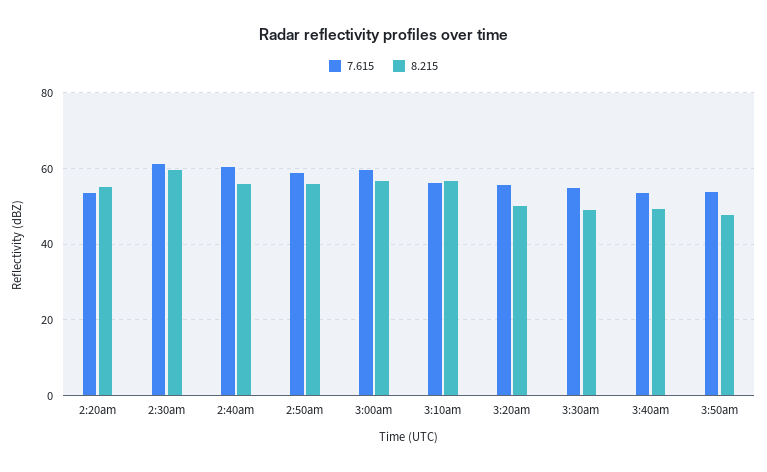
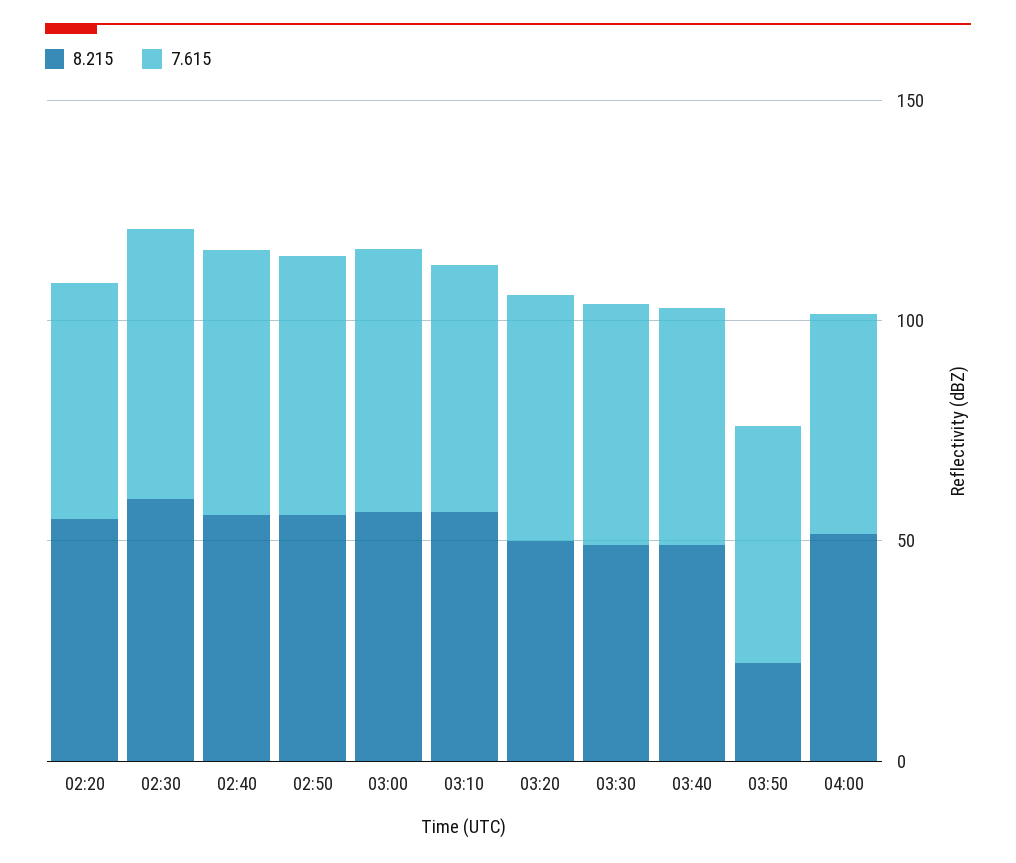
8.215, 3:50am: 48 -> 20
8.215, 04:00: none -> 50
7.615, 04:00: none -> 50

